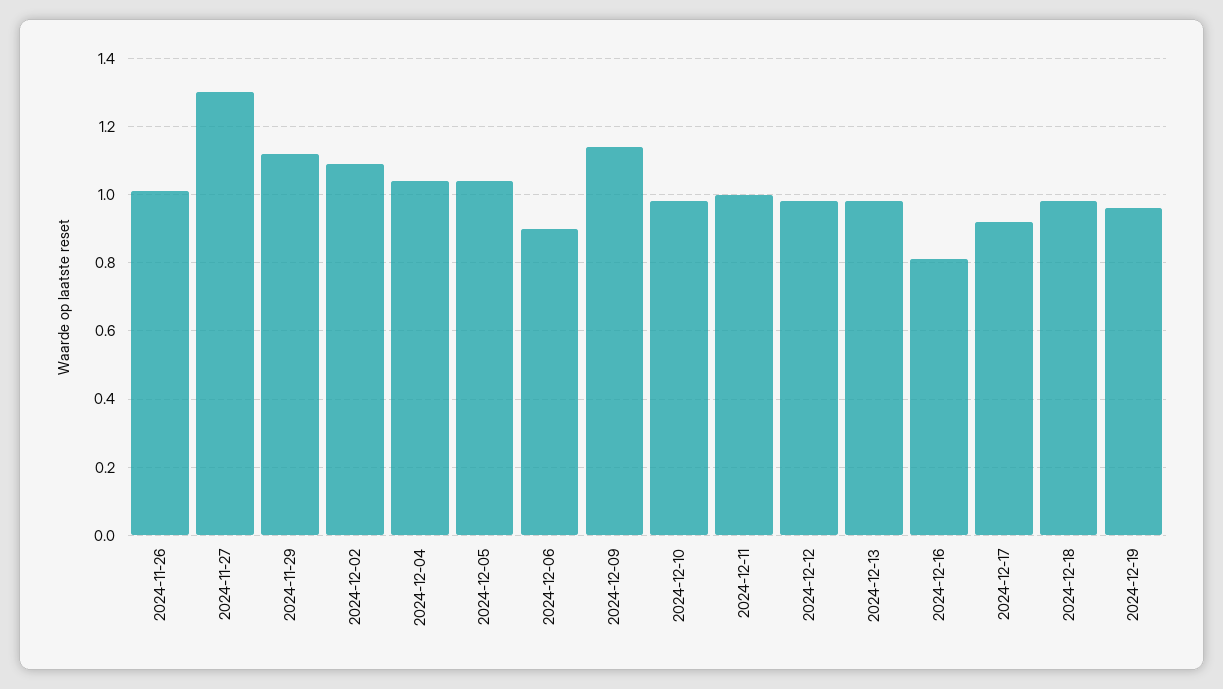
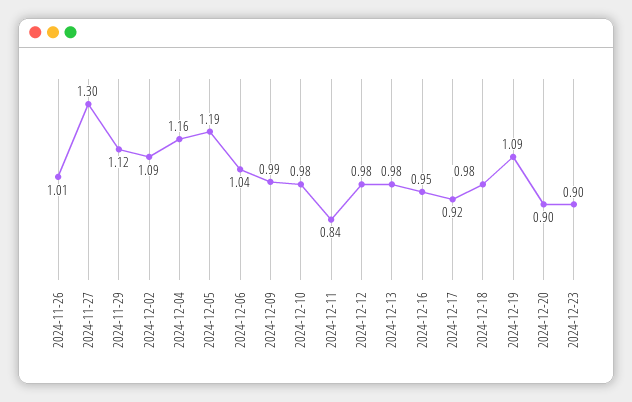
2024-12-04: 1.05 -> 1.16
2024-12-05: 1.05 -> 1.19
2024-12-06: 0.9 -> 1.04
2024-12-09: 1.15 -> 0.99
2024-12-11: 1 -> 0.84
2024-12-16: 0.8 -> 0.95
2024-12-19: 0.95 -> 1.09
2024-12-20: none -> 0.9
2024-12-23: none -> 0.9

